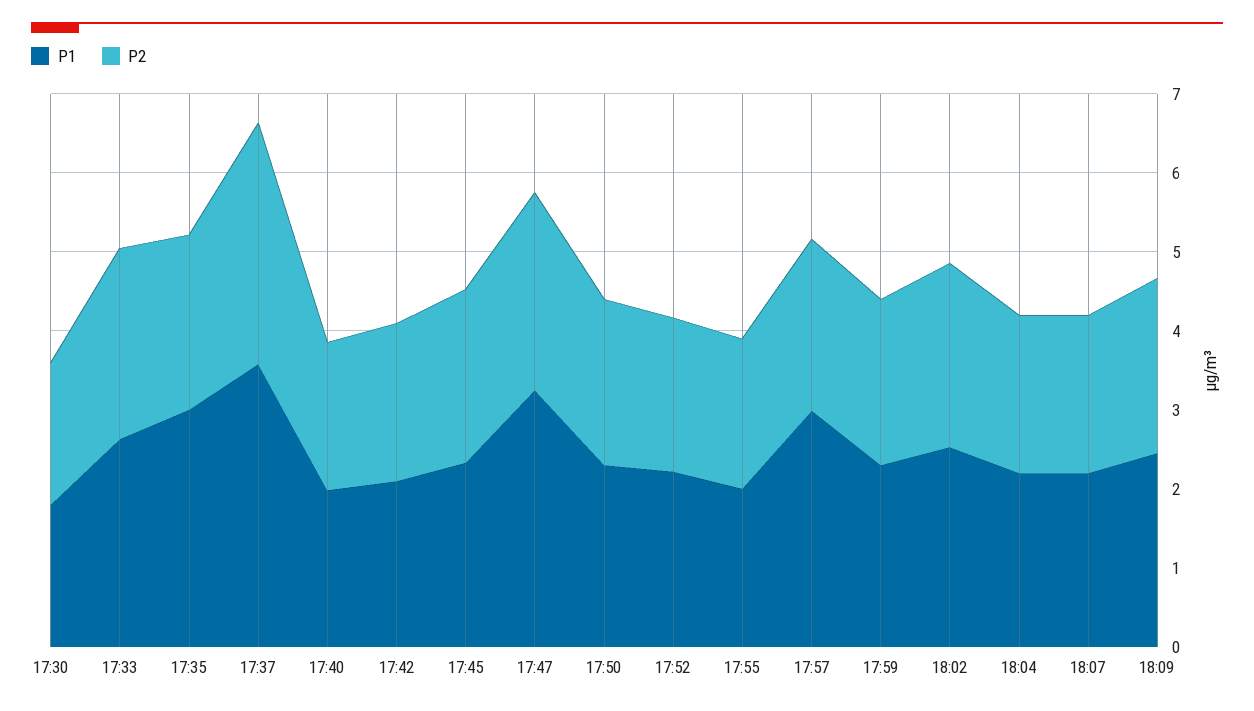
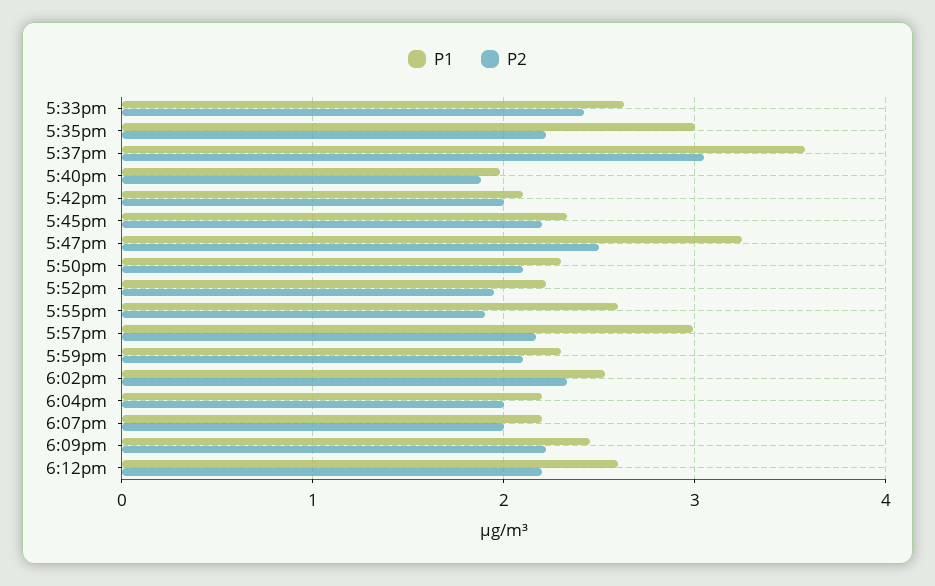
P1, 17:30: 1.8 -> none
P2, 17:30: 1.8 -> none
P1, 17:55: 2 -> 2.6
P1, 6:12pm: none -> 2.6
P2, 6:12pm: none -> 2.2

